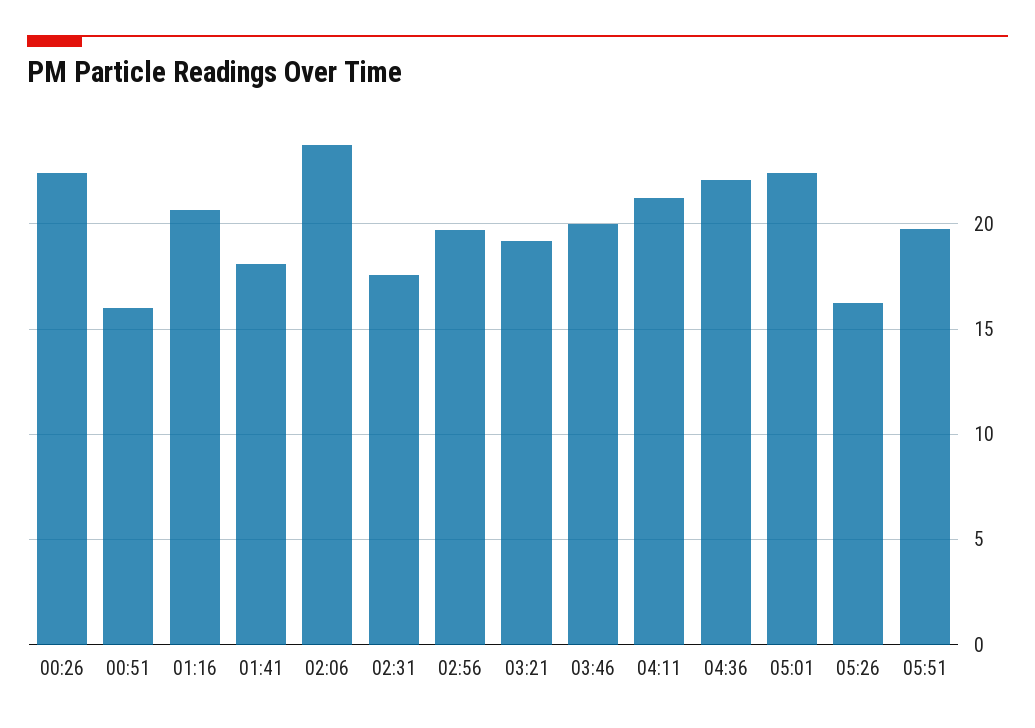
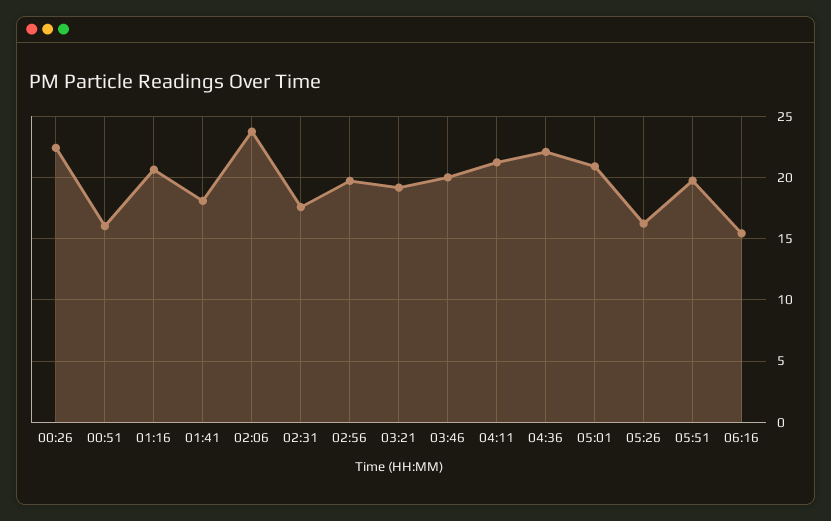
05:01: 22.5 -> 21
06:16: none -> 15.5

